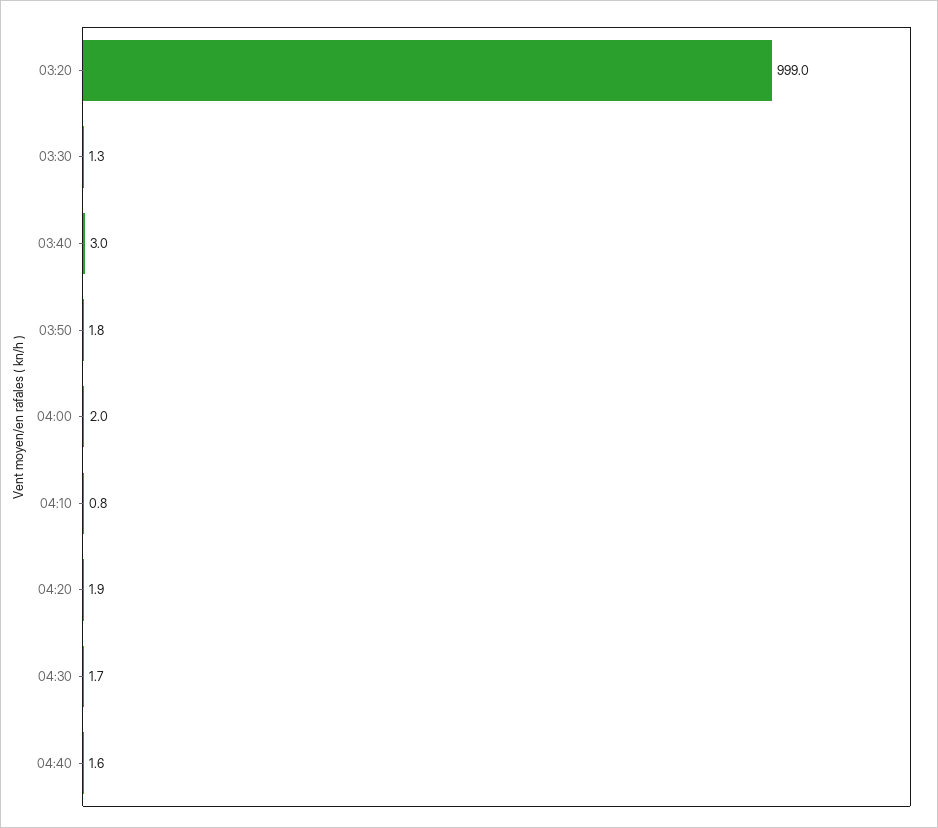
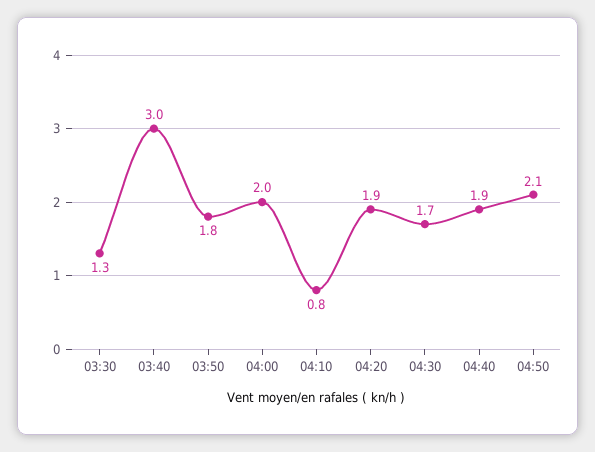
03:20: 999 -> none
04:40: 1.6 -> 1.9
04:50: none -> 2.1

